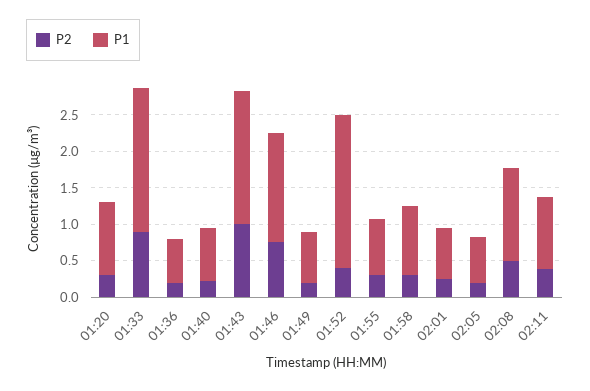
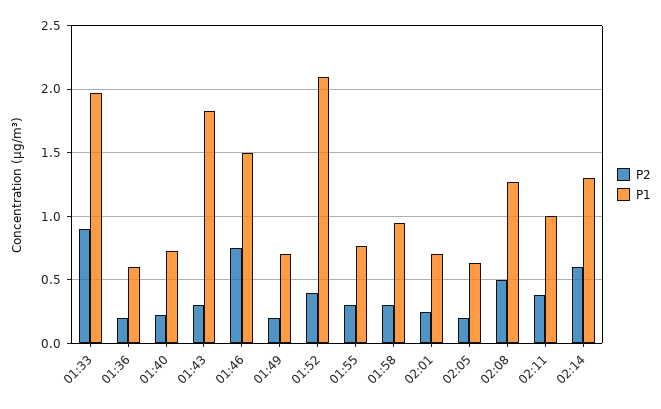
P2, 01:20: 0.25 -> none
P1, 01:20: 1 -> none
P2, 01:43: 1 -> 0.3
P2, 02:14: none -> 0.6
P1, 02:14: none -> 1.3

